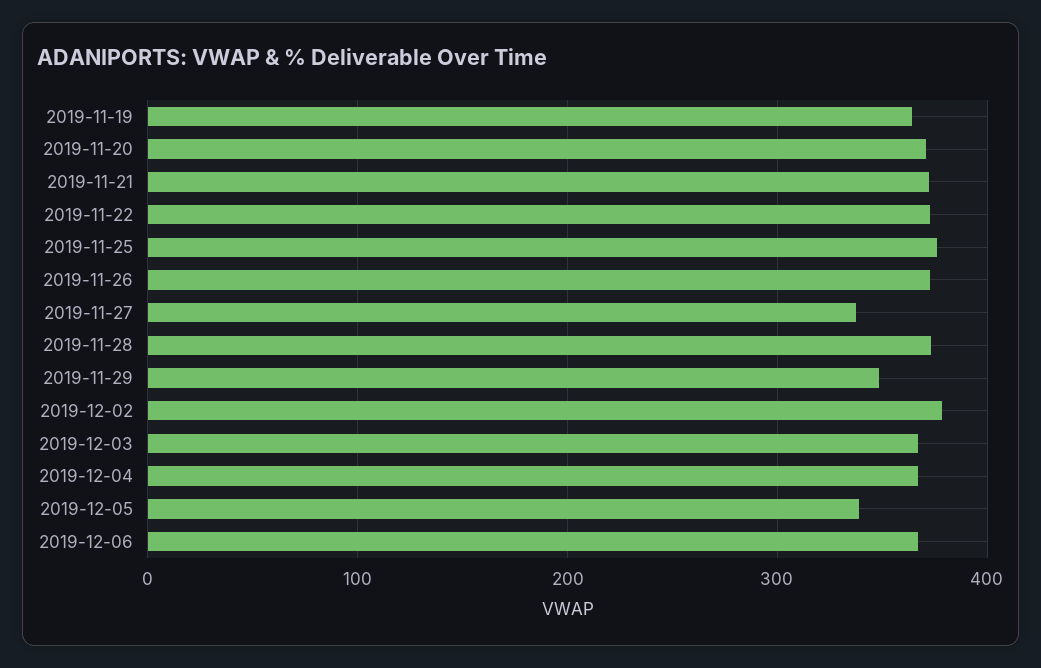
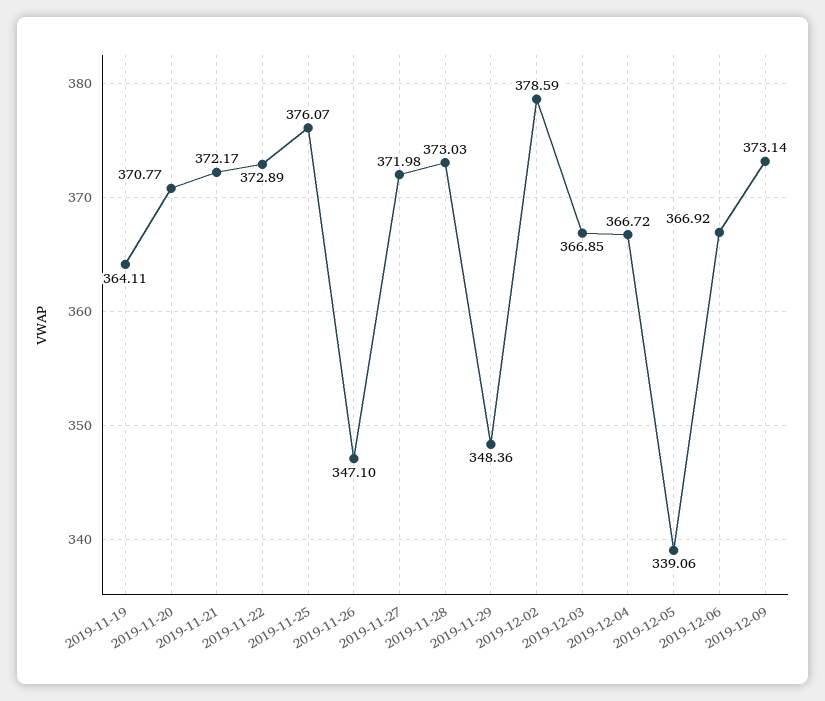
2019-11-26: 370 -> 347.1
2019-11-27: 340 -> 371.98
2019-12-09: none -> 373.14

